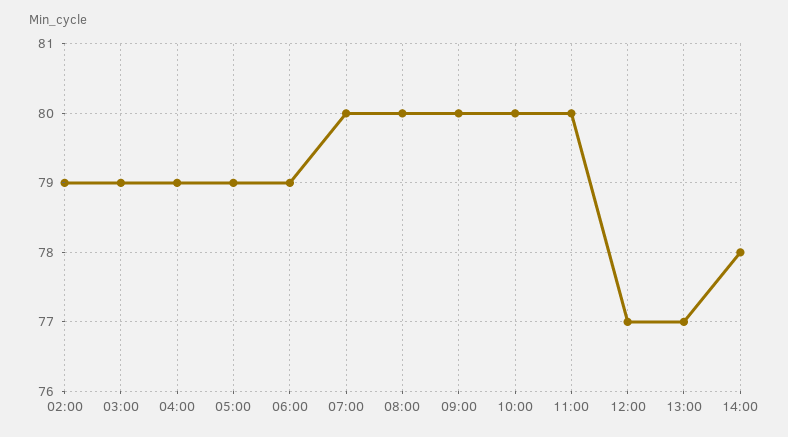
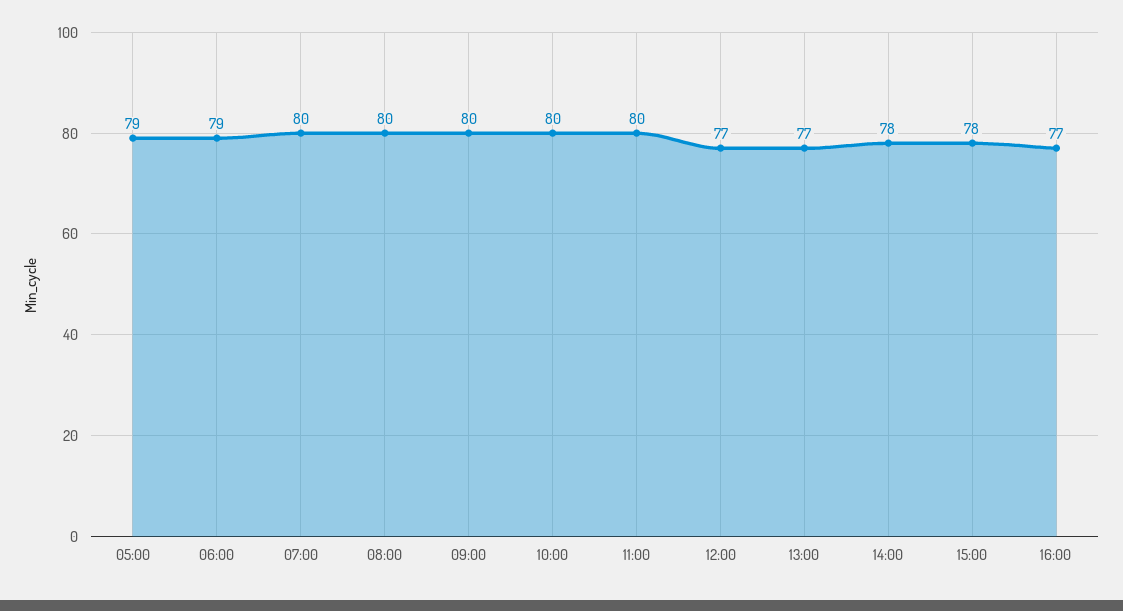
02:00: 79 -> none
03:00: 79 -> none
04:00: 79 -> none
15:00: none -> 78
16:00: none -> 77

